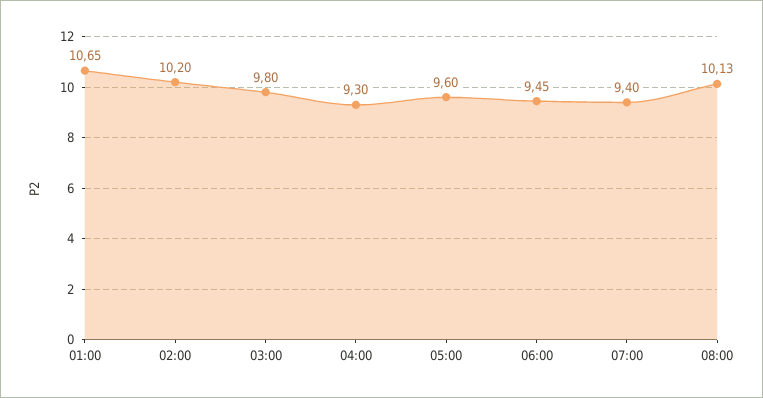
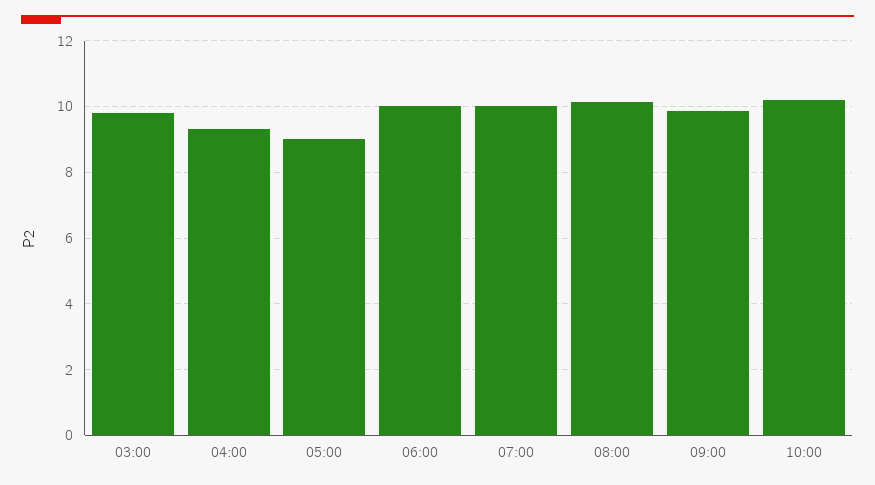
01:00: 10.65 -> none
02:00: 10.2 -> none
05:00: 9.6 -> 9
06:00: 9.45 -> 10
07:00: 9.4 -> 10
09:00: none -> 9.8
10:00: none -> 10.2

